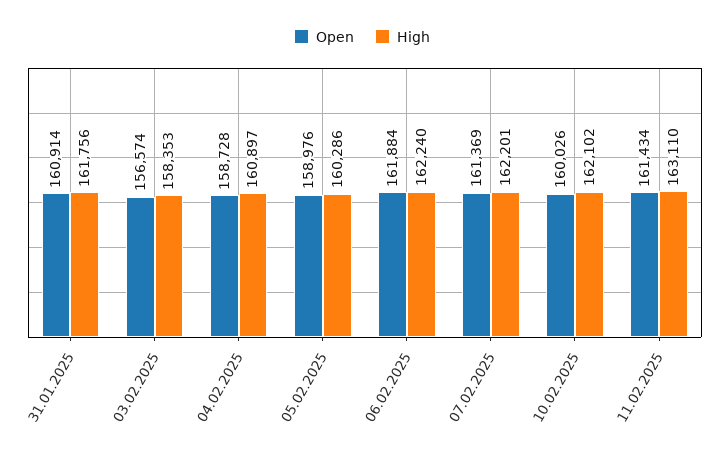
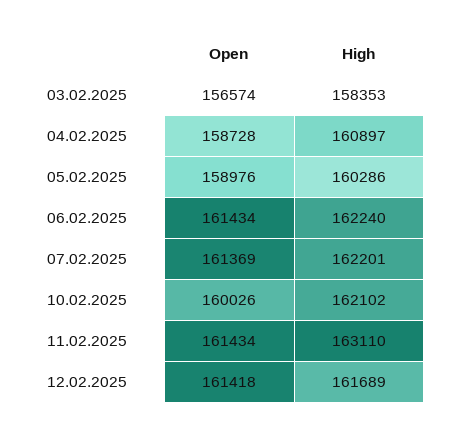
Open, 31.01.2025: 160914 -> none
High, 31.01.2025: 161756 -> none
Open, 06.02.2025: 161884 -> 161434
Open, 12.02.2025: none -> 161418
High, 12.02.2025: none -> 161689

